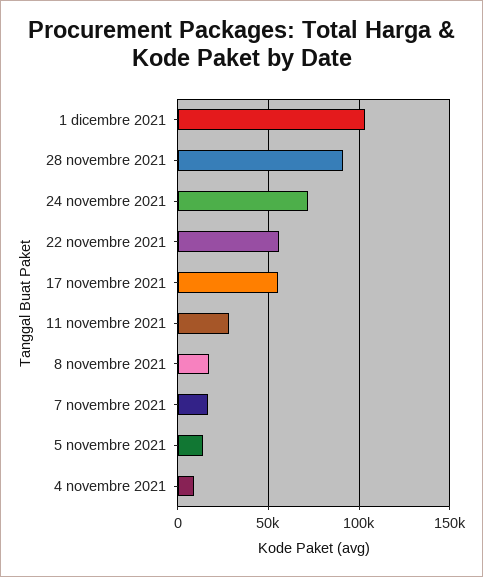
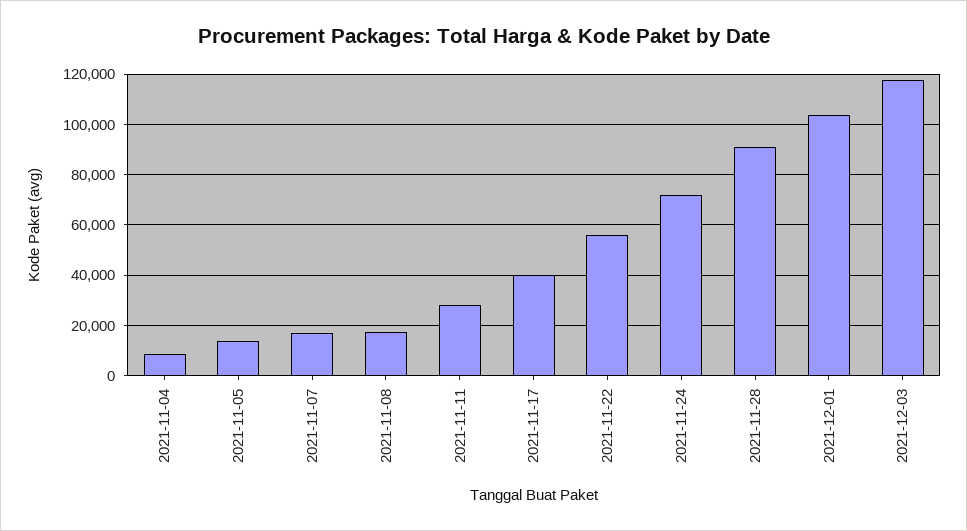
17 novembre 2021: 55000 -> 40000
2021-12-03: none -> 117500

